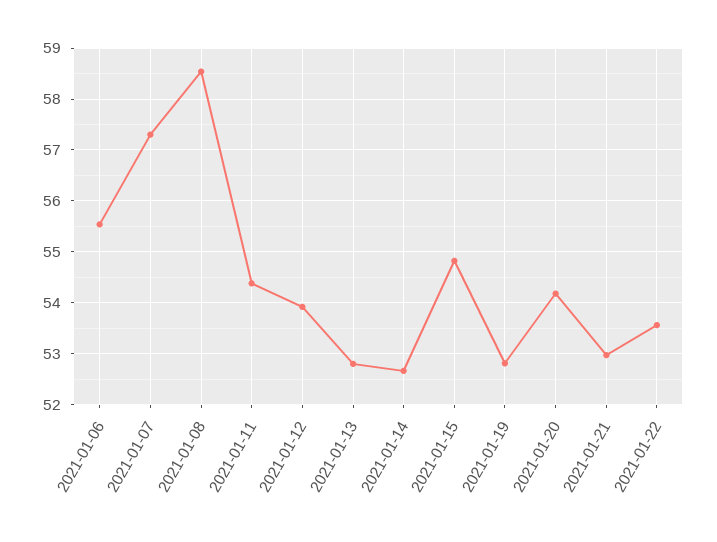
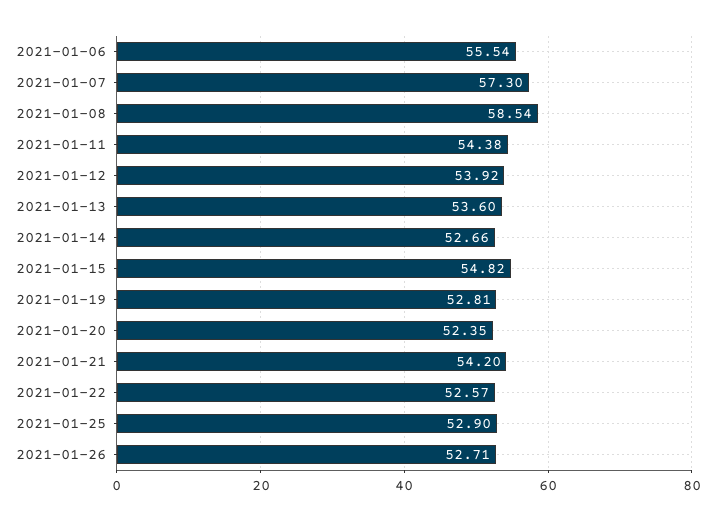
2021-01-13: 52.8 -> 53.6
2021-01-20: 54.2 -> 52.35
2021-01-21: 53 -> 54.2
2021-01-22: 53.6 -> 52.57
2021-01-25: none -> 52.9
2021-01-26: none -> 52.71

